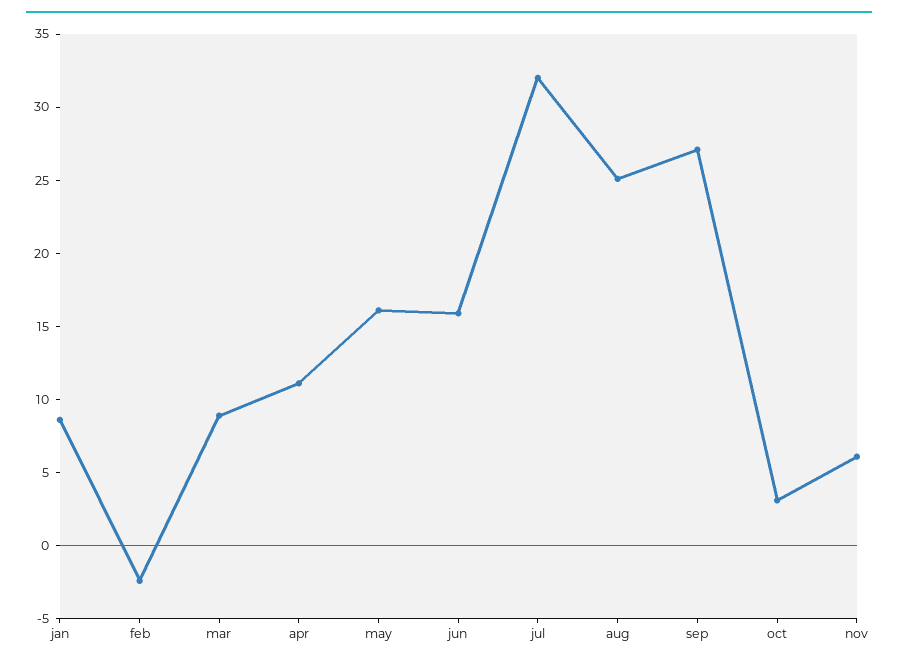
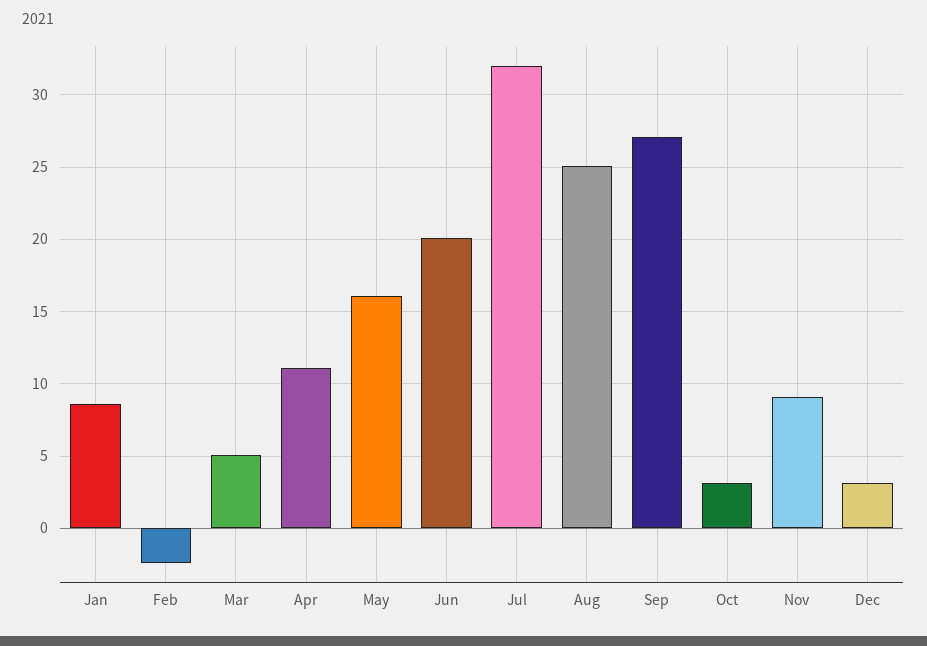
mar: 9 -> 5
jun: 16 -> 20
nov: 6 -> 9
Dec: none -> 3

